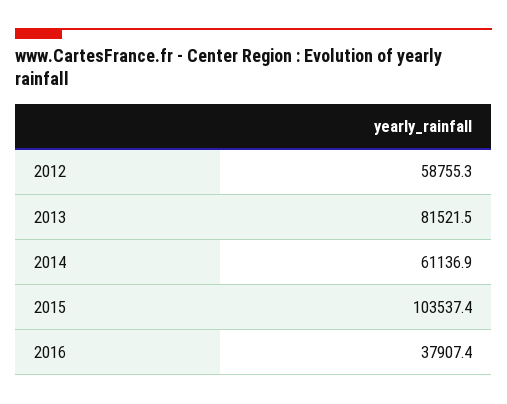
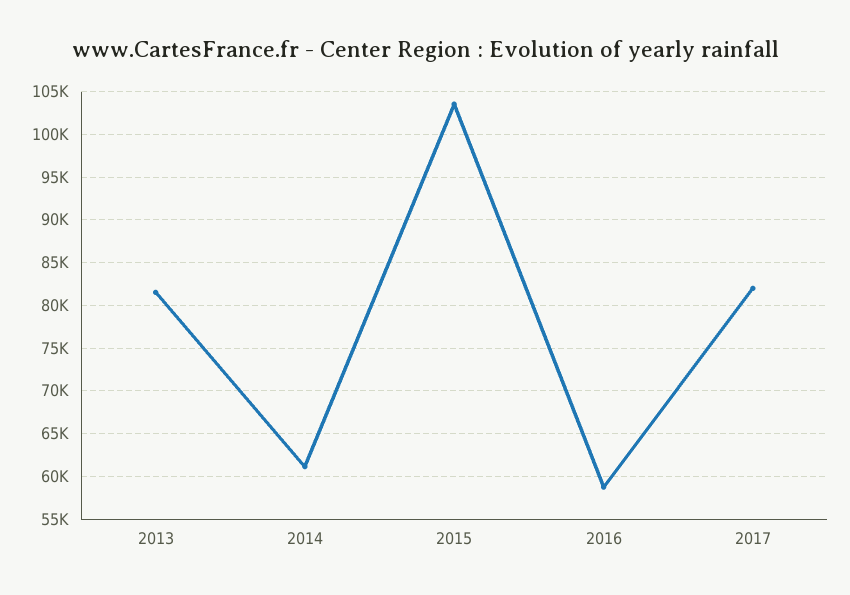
2012: 58755.3 -> none
2016: 37907.4 -> 59000
2017: none -> 82000

